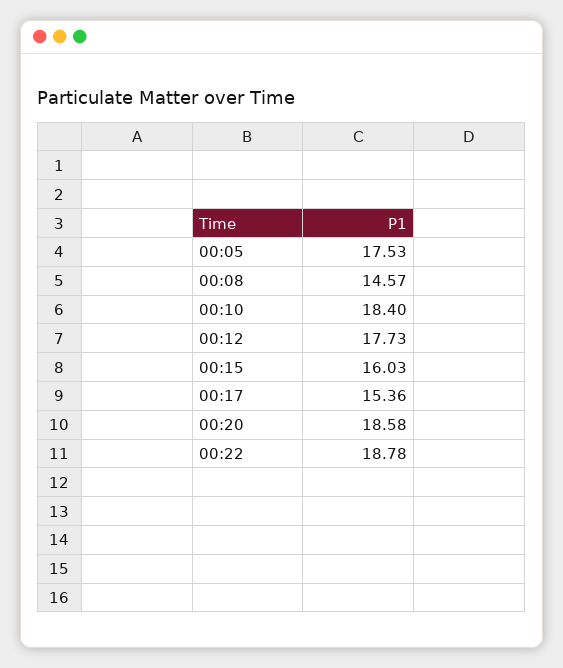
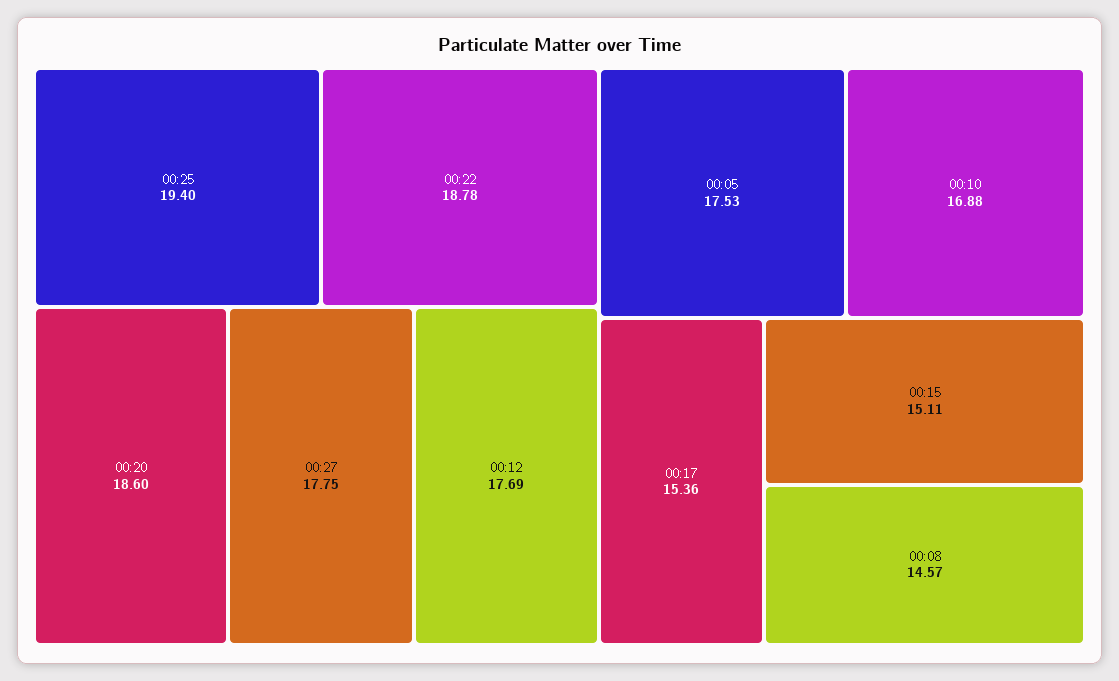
00:10: 18.4 -> 16.88
00:12: 17.73 -> 17.69
00:15: 16.03 -> 15.11
00:20: 18.58 -> 18.6
00:25: none -> 19.4
00:27: none -> 17.75

